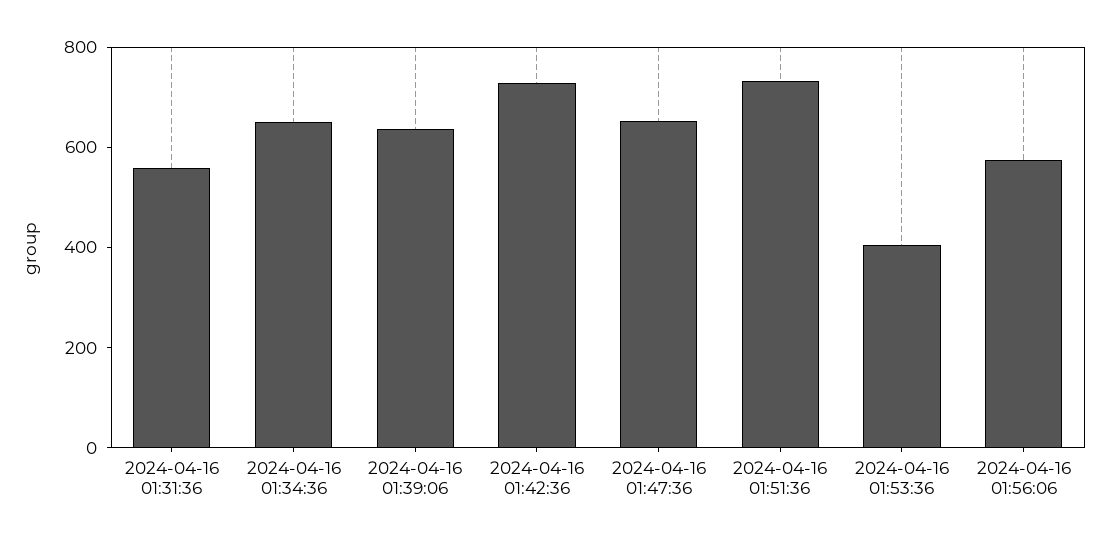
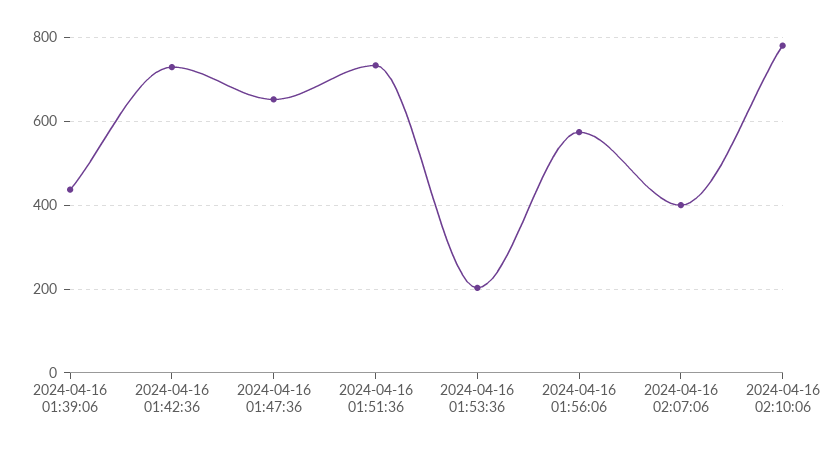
2024-04-16 01:31:36: 550 -> none
2024-04-16 01:34:36: 650 -> none
2024-04-16 01:39:06: 650 -> 440
2024-04-16 01:53:36: 400 -> 200
2024-04-16 02:07:06: none -> 400
2024-04-16 02:10:06: none -> 780

